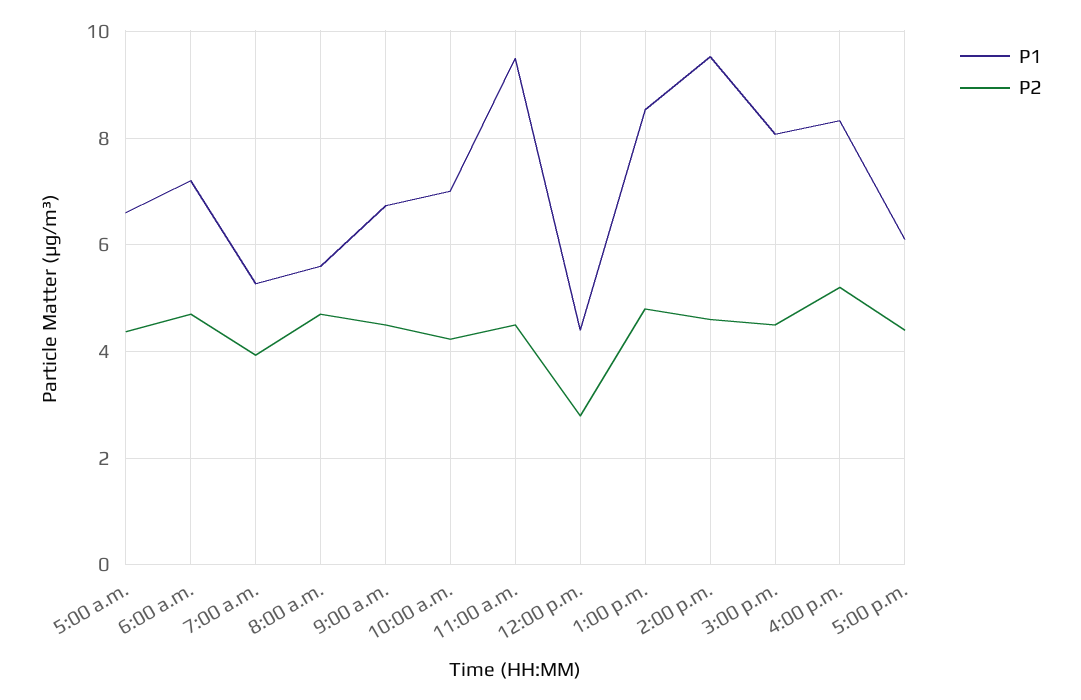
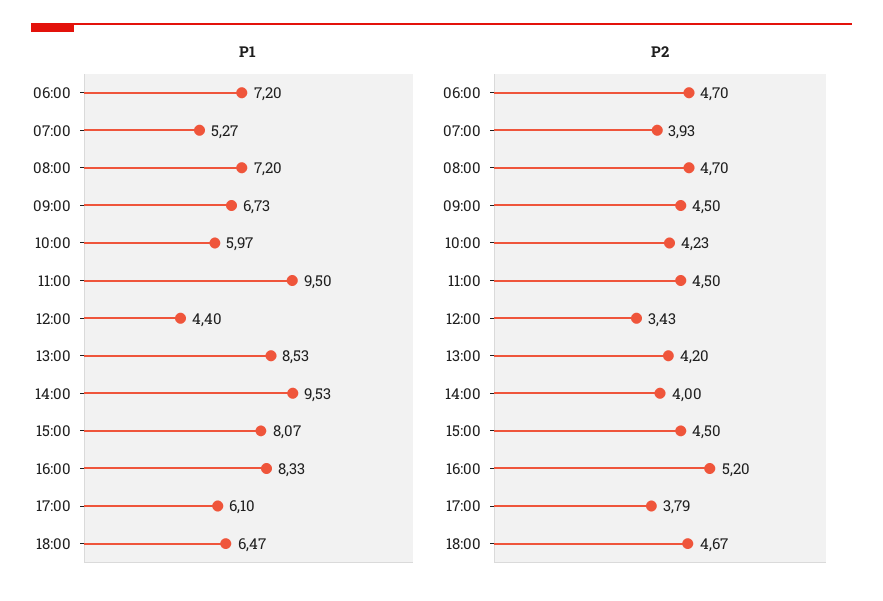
P1, 5:00 a.m.: 6.6 -> none
P2, 5:00 a.m.: 4.4 -> none
P1, 8:00 a.m.: 5.6 -> 7.2
P1, 10:00 a.m.: 7 -> 5.97
P2, 12:00 p.m.: 2.8 -> 3.43
P2, 1:00 p.m.: 4.8 -> 4.2
P2, 2:00 p.m.: 4.6 -> 4
P2, 5:00 p.m.: 4.4 -> 3.79
P1, 18:00: none -> 6.47
P2, 18:00: none -> 4.67

